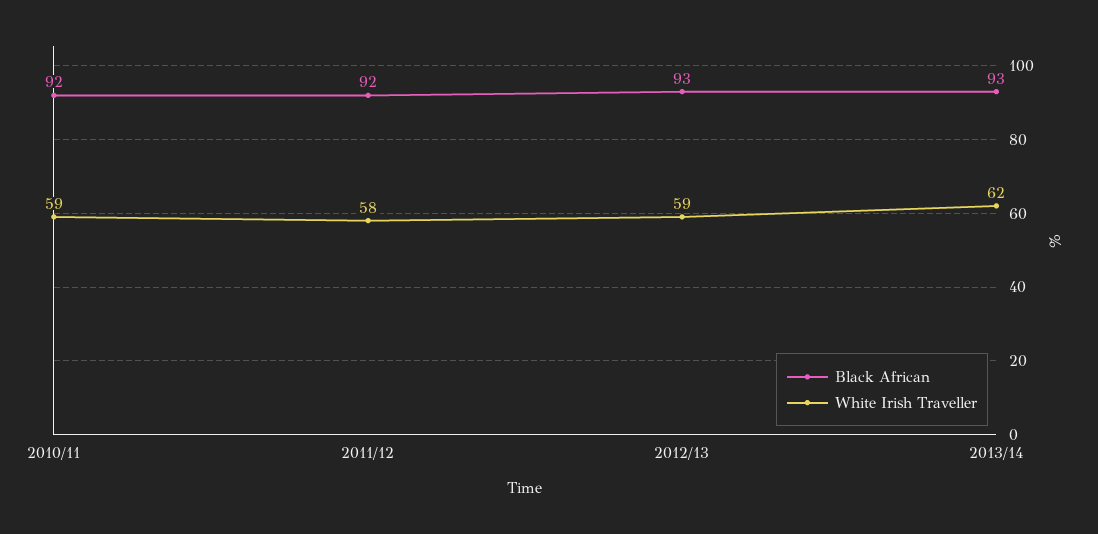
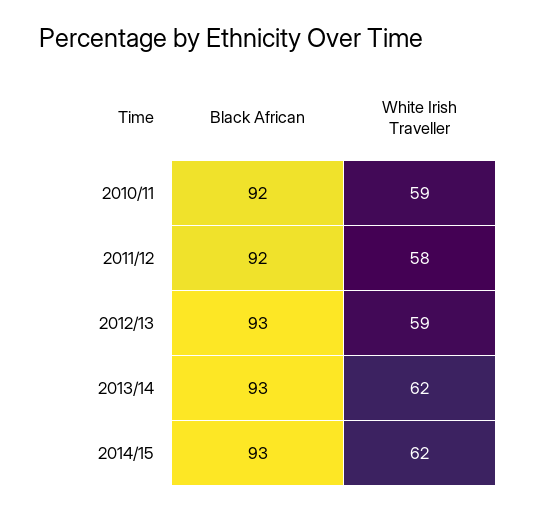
Black African, 2014/15: none -> 93
White Irish Traveller, 2014/15: none -> 62

